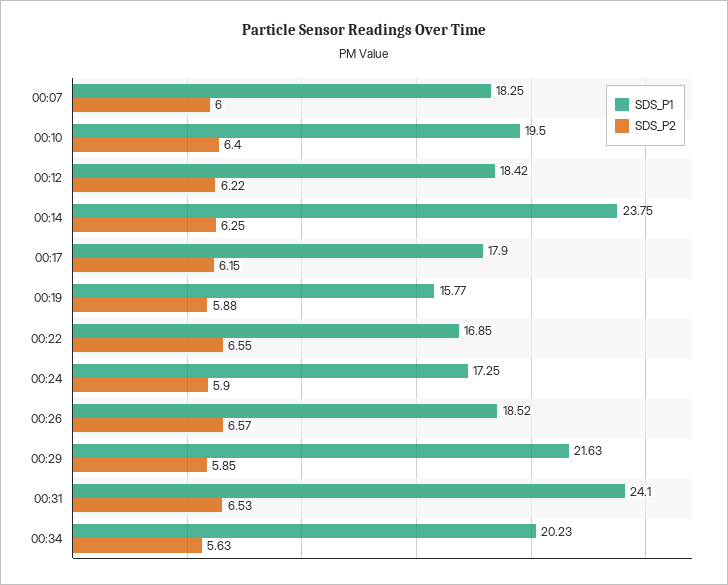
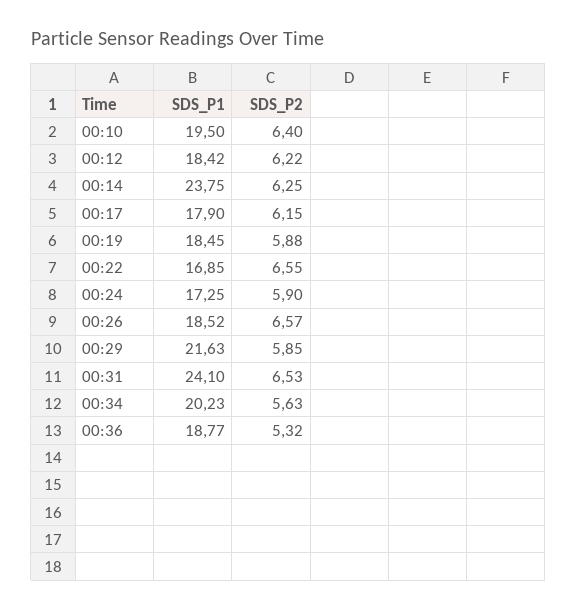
SDS_P1, 00:07: 18.25 -> none
SDS_P2, 00:07: 6 -> none
SDS_P1, 00:19: 15.77 -> 18.45
SDS_P1, 00:36: none -> 18.77
SDS_P2, 00:36: none -> 5.32

